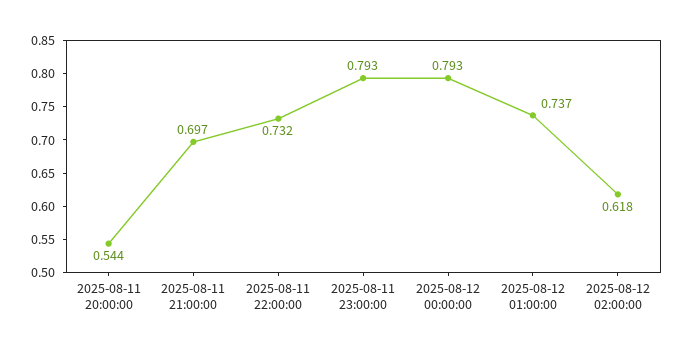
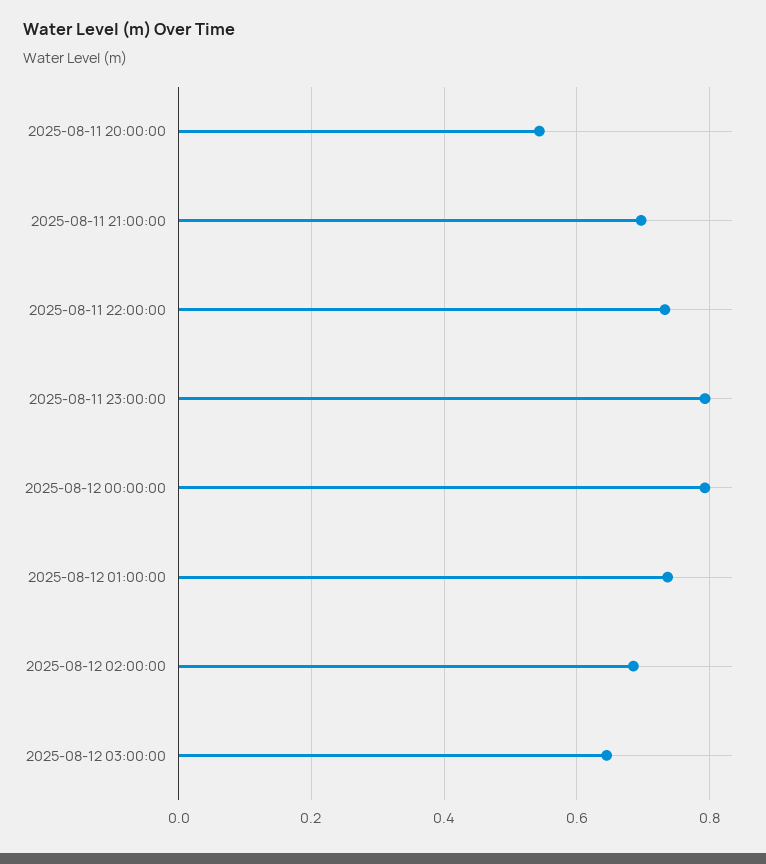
2025-08-12 02:00:00: 0.618 -> 0.68
2025-08-12 03:00:00: none -> 0.64

